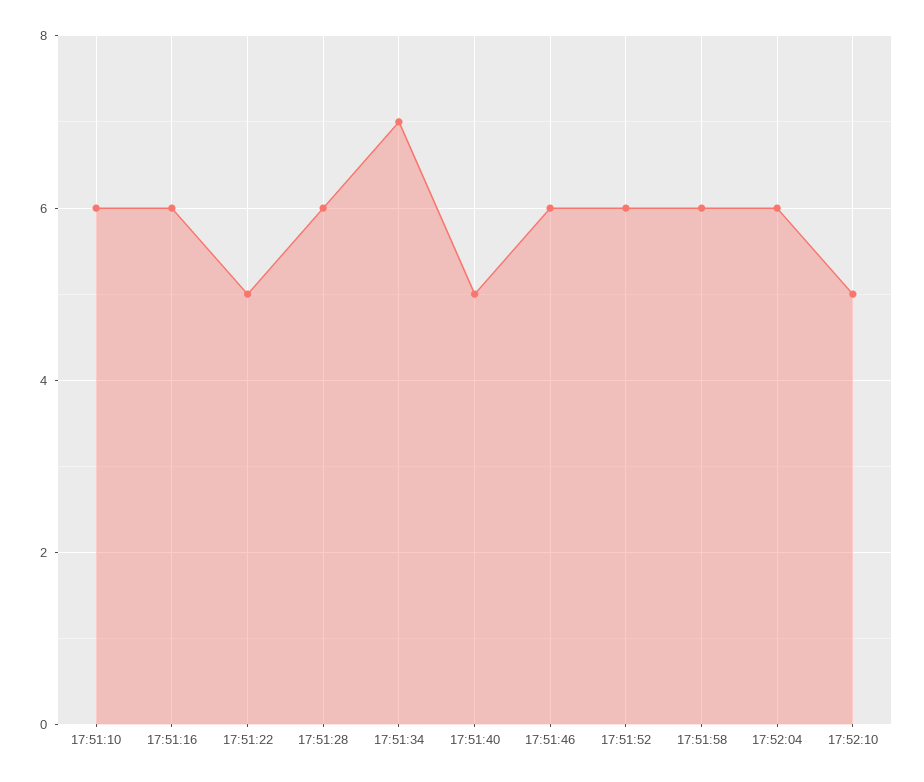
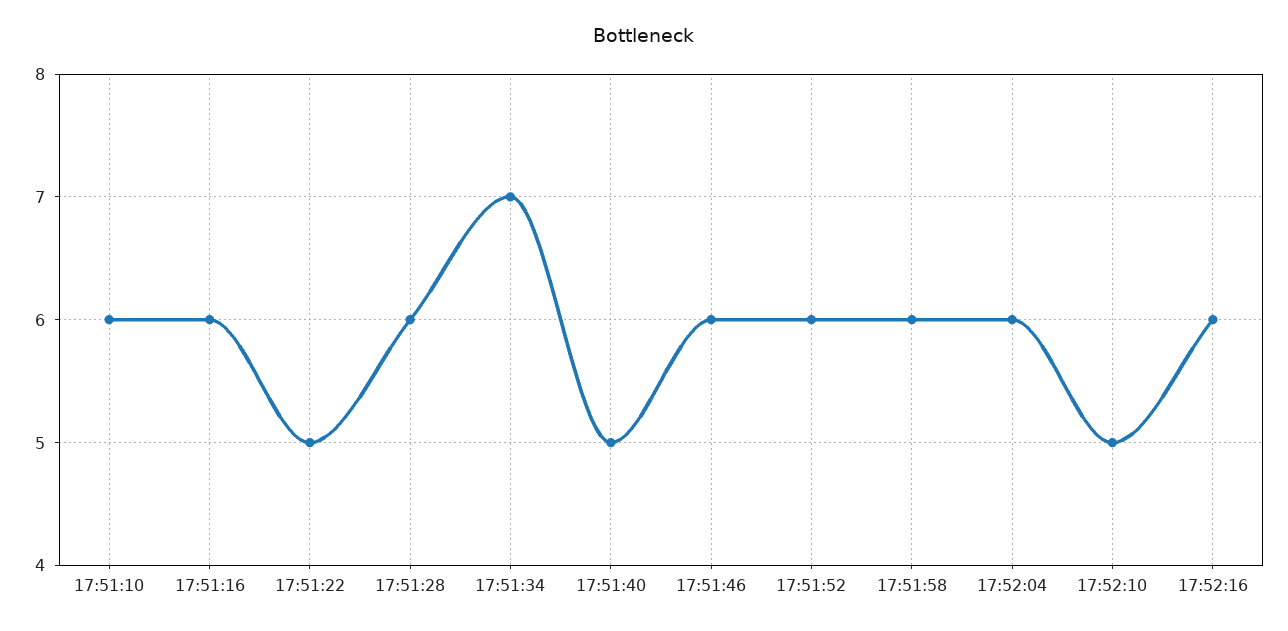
17:52:16: none -> 6

